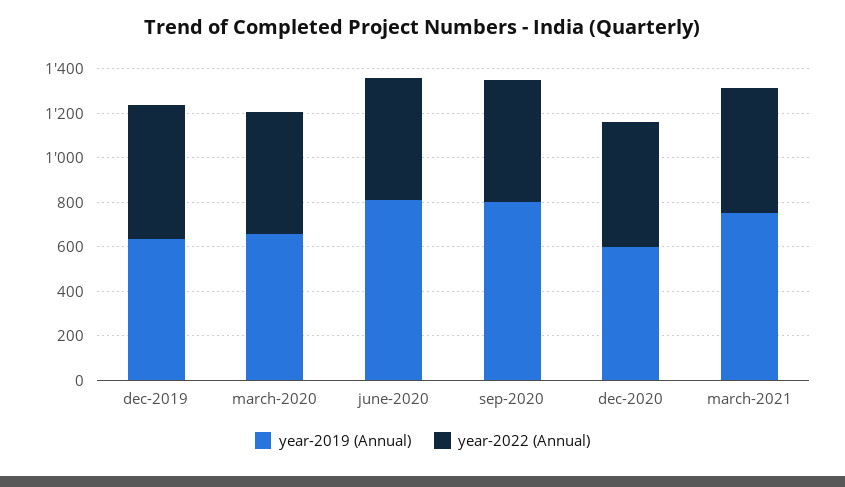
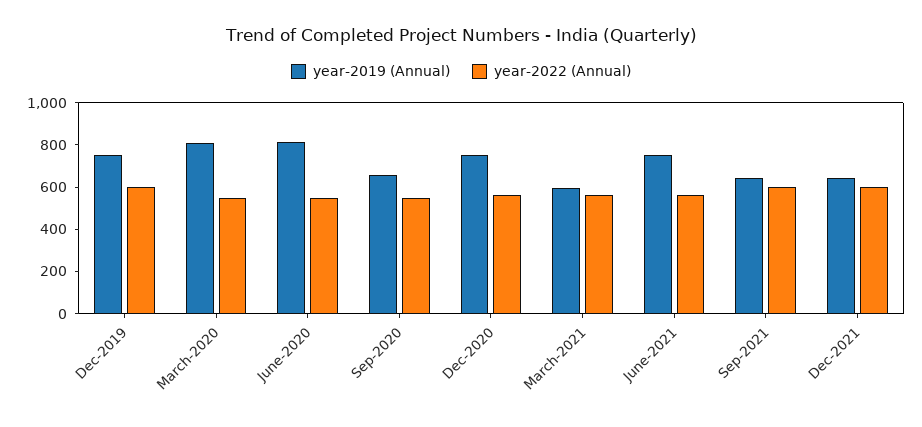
year-2019 (Annual), dec-2019: 650 -> 750
year-2019 (Annual), march-2020: 650 -> 800
year-2019 (Annual), sep-2020: 800 -> 650
year-2019 (Annual), dec-2020: 600 -> 750
year-2019 (Annual), march-2021: 750 -> 600
year-2019 (Annual), June-2021: none -> 750
year-2022 (Annual), June-2021: none -> 550
year-2019 (Annual), Sep-2021: none -> 650
year-2022 (Annual), Sep-2021: none -> 600
year-2019 (Annual), Dec-2021: none -> 650
year-2022 (Annual), Dec-2021: none -> 600

